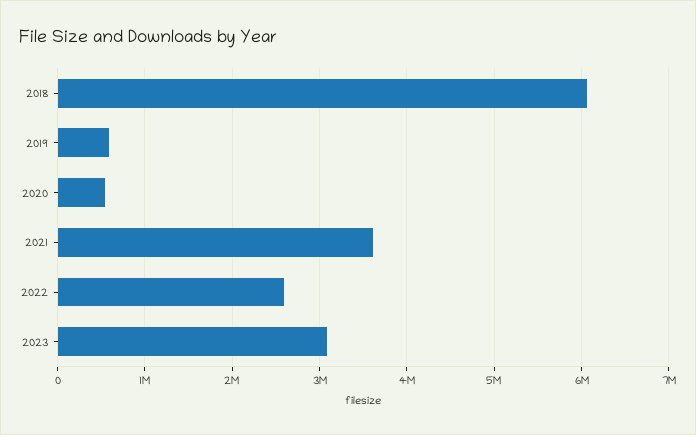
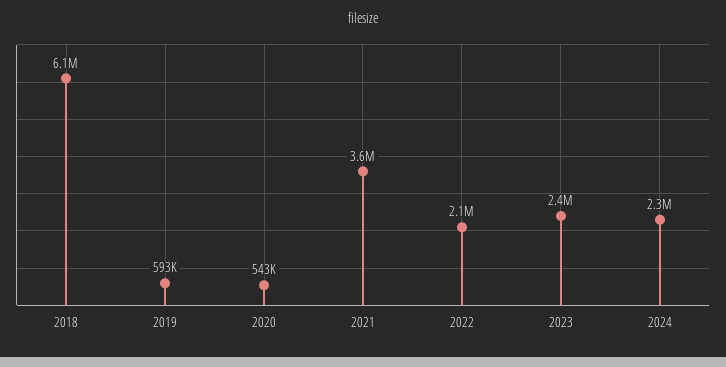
2022: 2600000 -> 2100000
2023: 3100000 -> 2400000
2024: none -> 2300000

